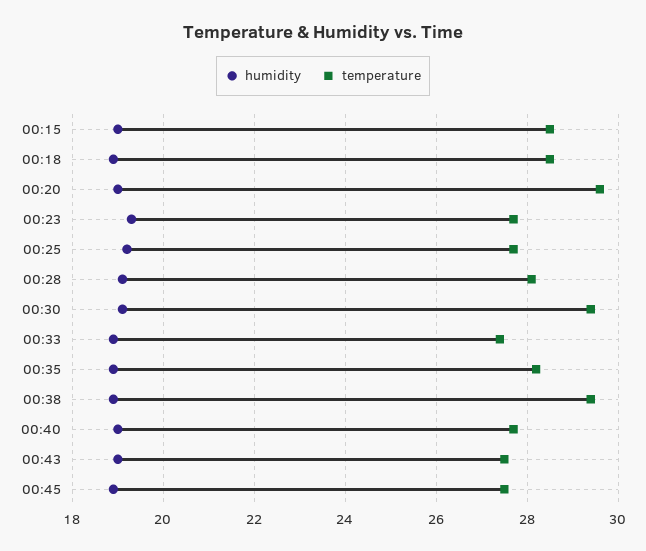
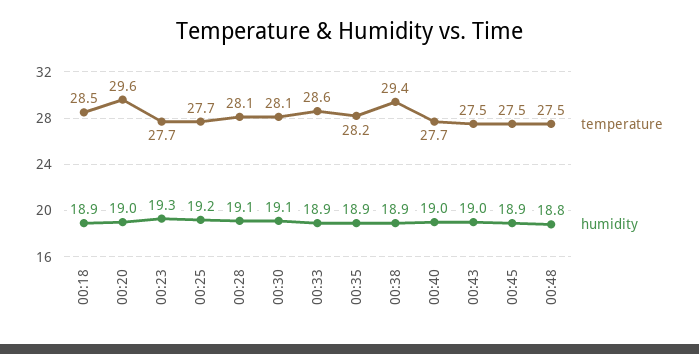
humidity, 00:15: 19 -> none
temperature, 00:15: 28.5 -> none
temperature, 00:30: 29.5 -> 28.1
temperature, 00:33: 27.5 -> 28.6
temperature, 00:48: none -> 27.5
humidity, 00:48: none -> 18.8

